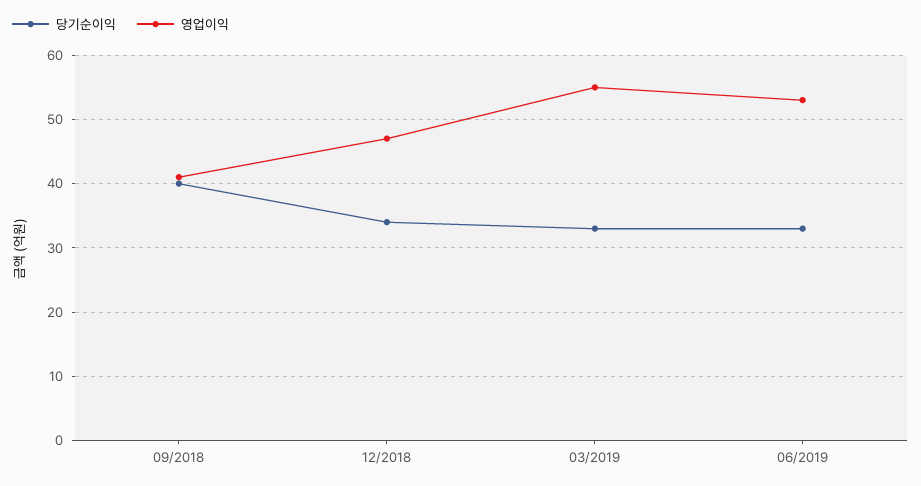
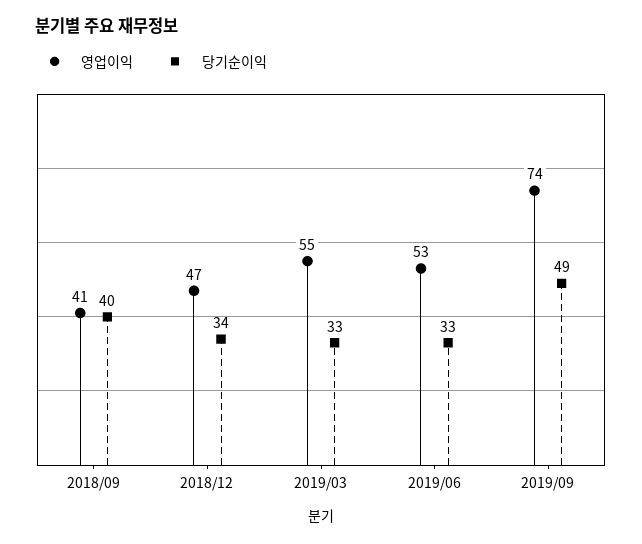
영업이익, 2019/09: none -> 74
당기순이익, 2019/09: none -> 49

